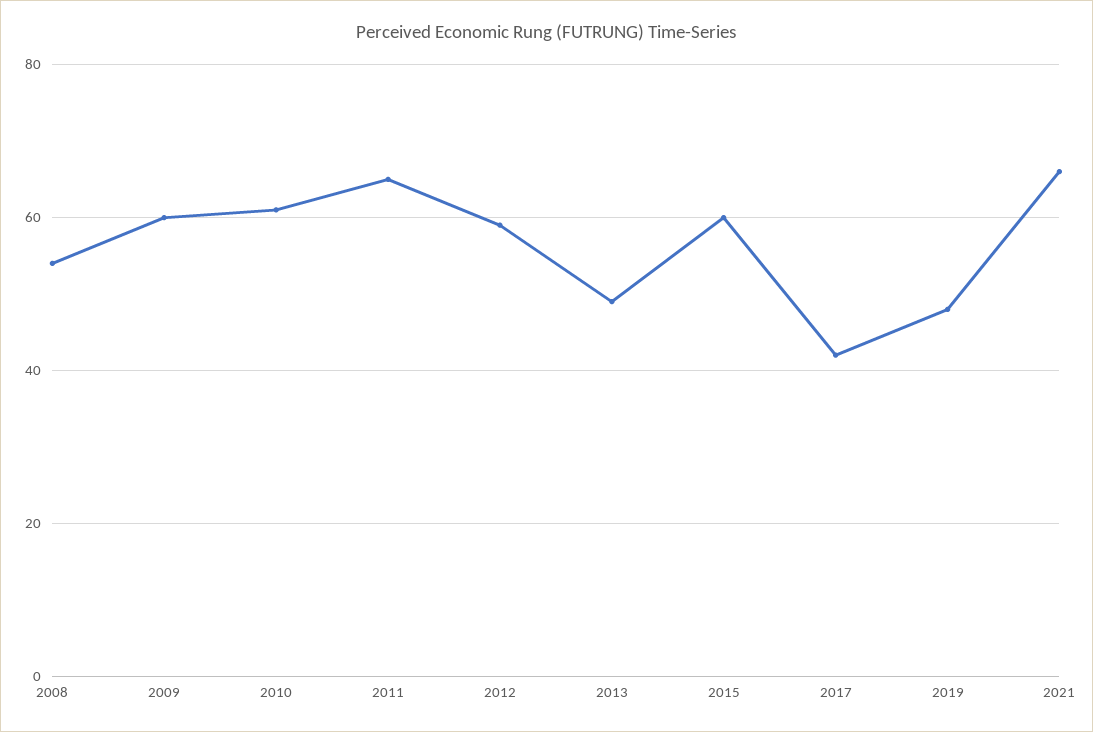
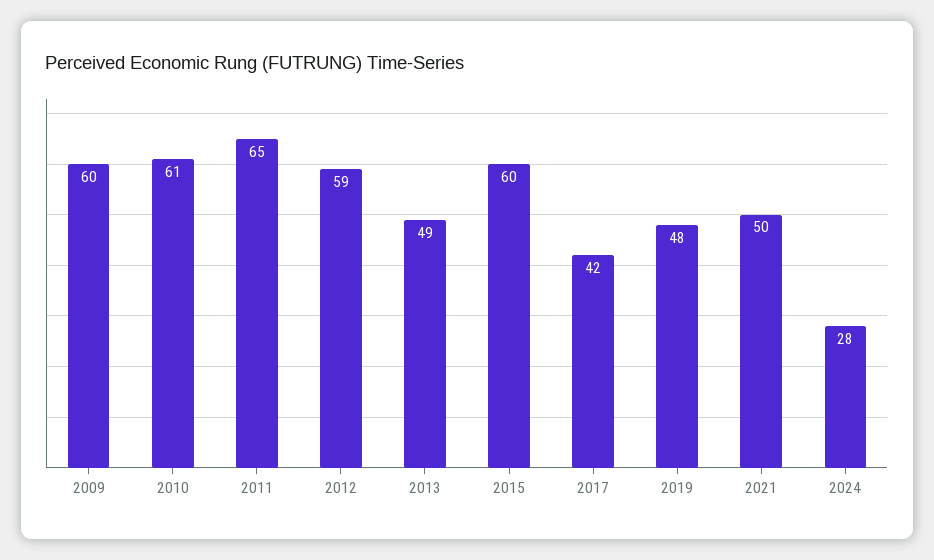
2008: 55 -> none
2021: 65 -> 50
2024: none -> 28

